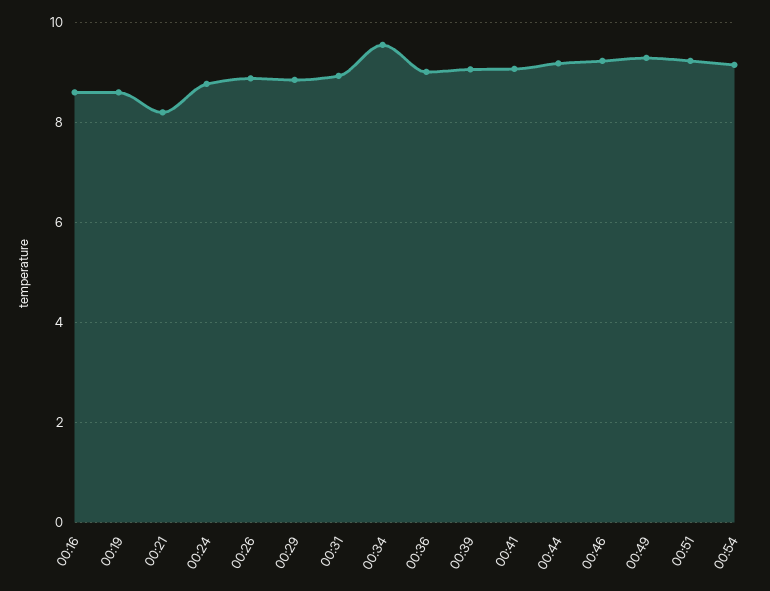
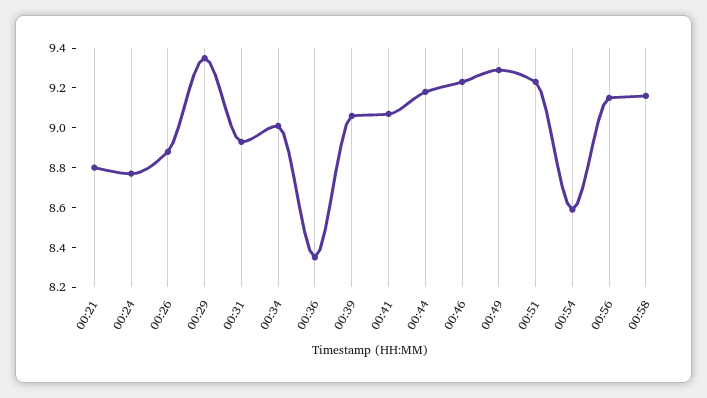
00:16: 8.6 -> none
00:19: 8.6 -> none
00:21: 8.2 -> 8.8
00:29: 8.8 -> 9.35
00:34: 9.6 -> 9
00:36: 9 -> 8.35
00:54: 9.2 -> 8.6
00:56: none -> 9.15
00:58: none -> 9.15

